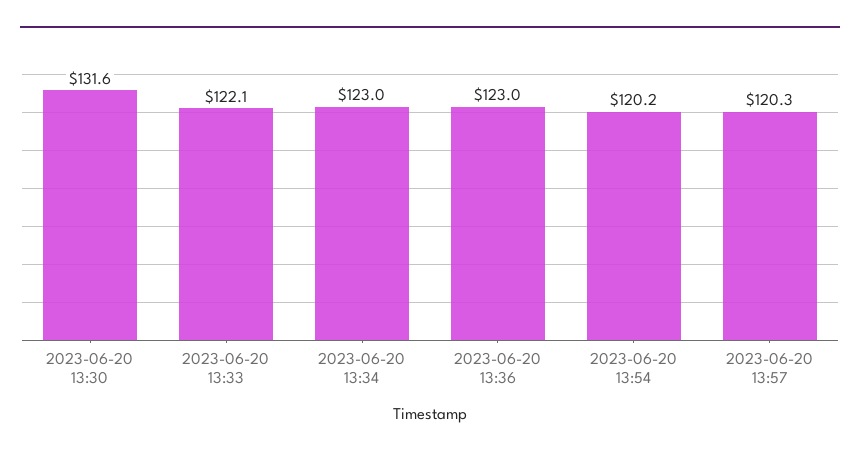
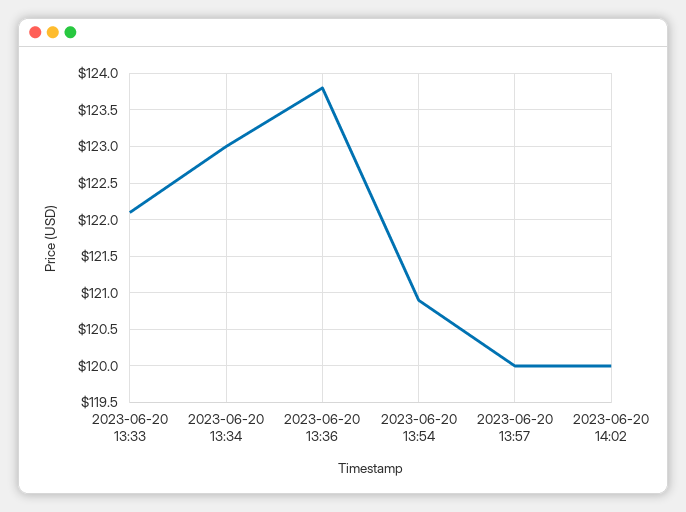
2023-06-20 13:30: 131.6 -> none
2023-06-20 13:36: 123 -> 123.8
2023-06-20 13:54: 120.2 -> 120.9
2023-06-20 13:57: 120.3 -> 120
2023-06-20 14:02: none -> 120

